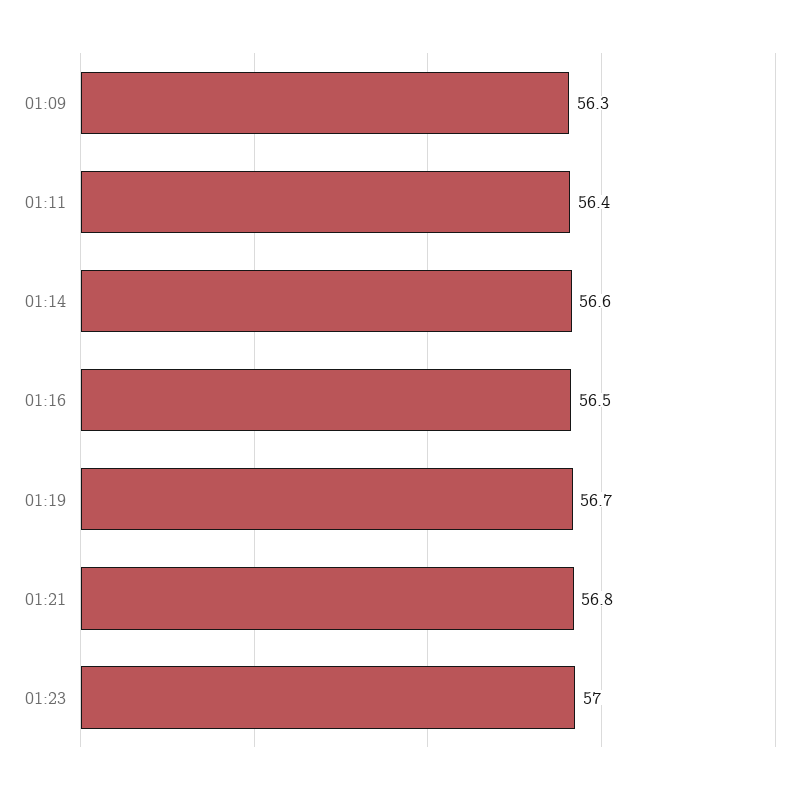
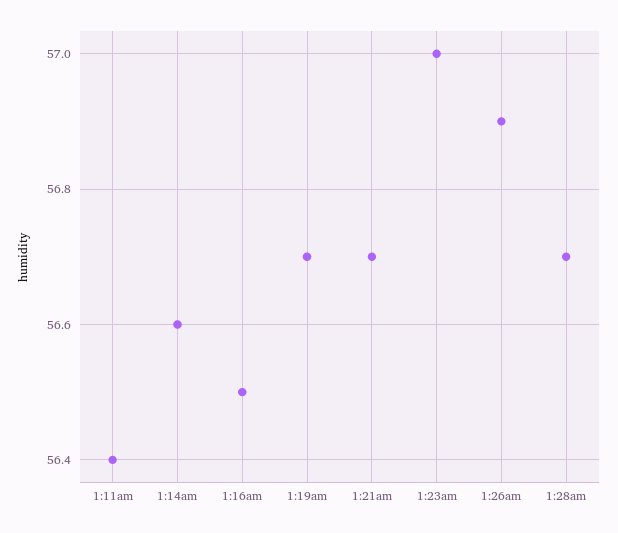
01:09: 56.3 -> none
01:21: 56.8 -> 56.7
1:26am: none -> 56.9
1:28am: none -> 56.7

